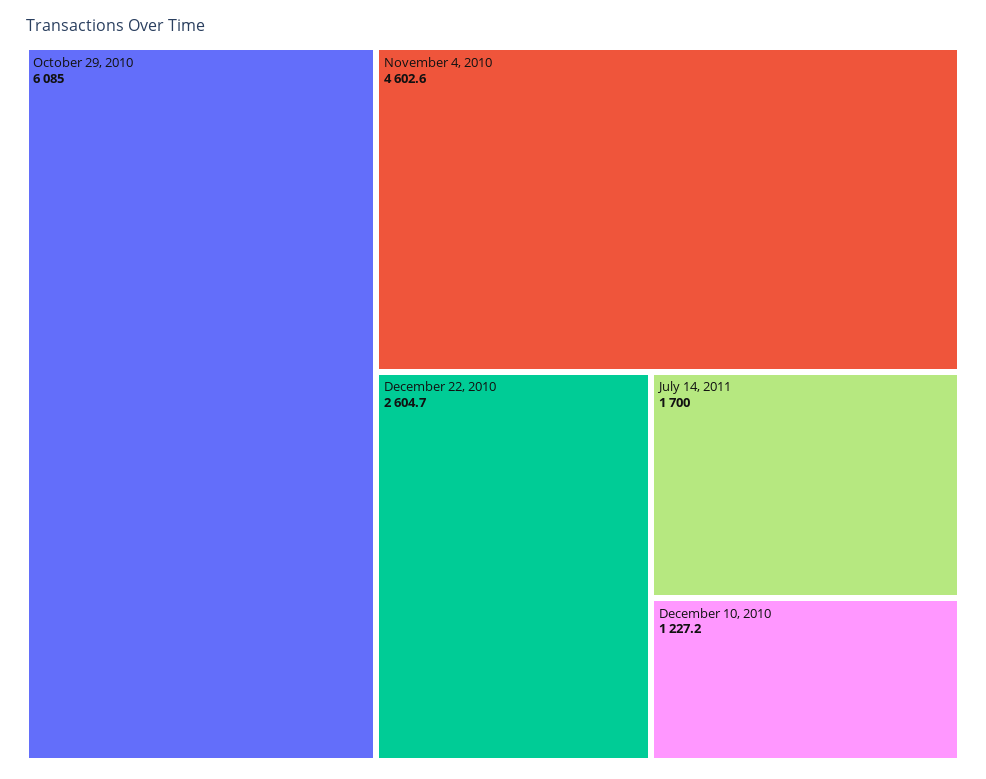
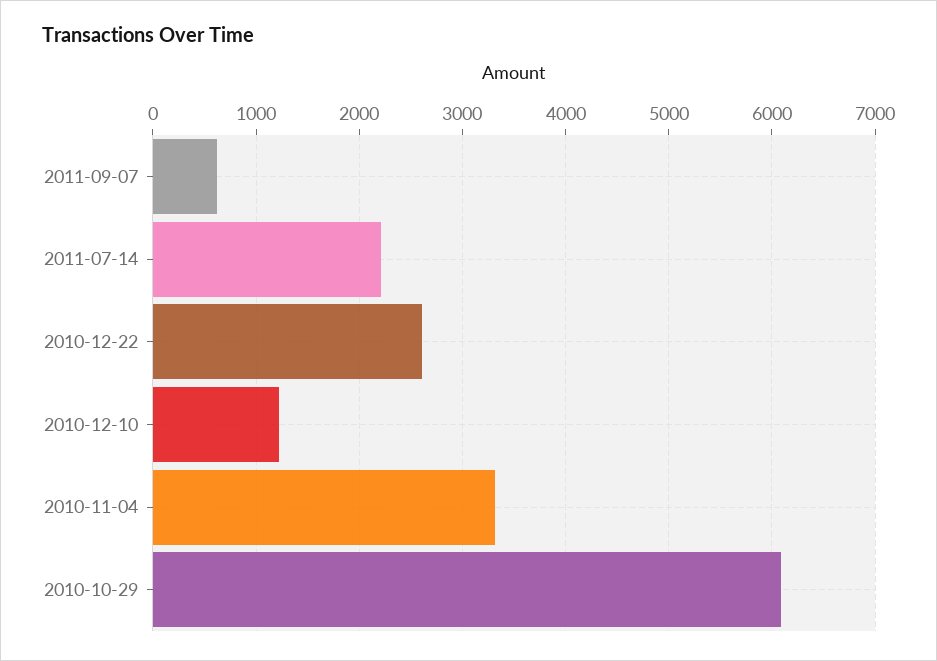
November 4, 2010: 4602.6 -> 3300
July 14, 2011: 1700 -> 2200
2011-09-07: none -> 600

